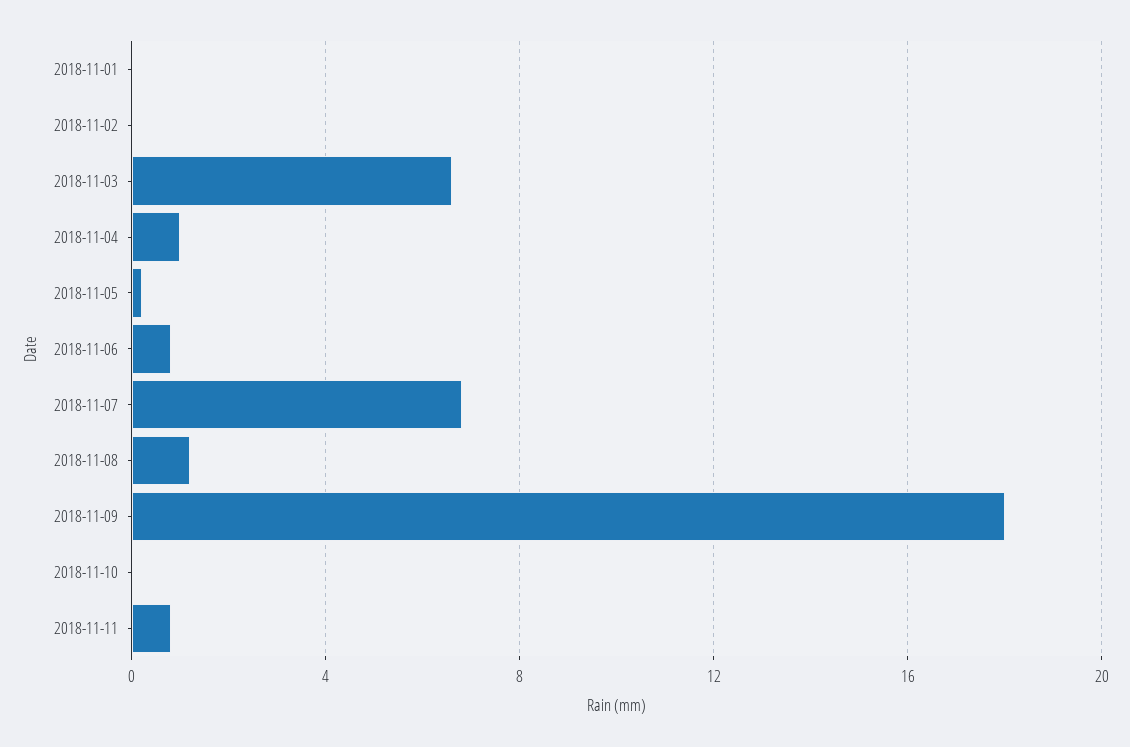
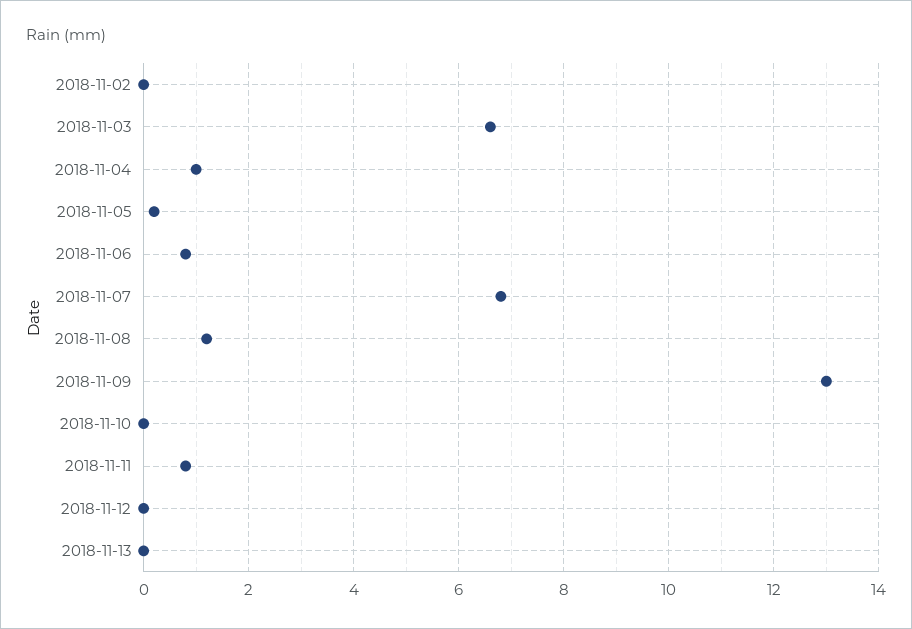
2018-11-01: 0 -> none
2018-11-09: 18 -> 13
2018-11-12: none -> 0
2018-11-13: none -> 0

